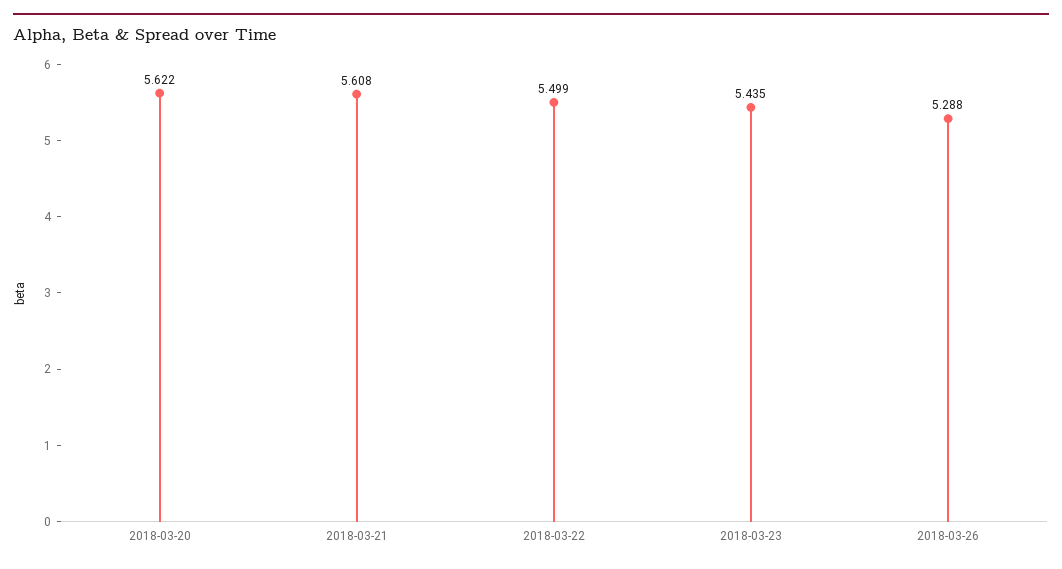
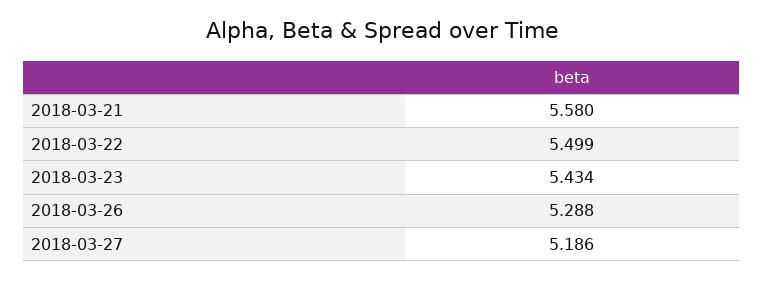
2018-03-20: 5.622 -> none
2018-03-21: 5.608 -> 5.58
2018-03-23: 5.435 -> 5.434
2018-03-27: none -> 5.186

